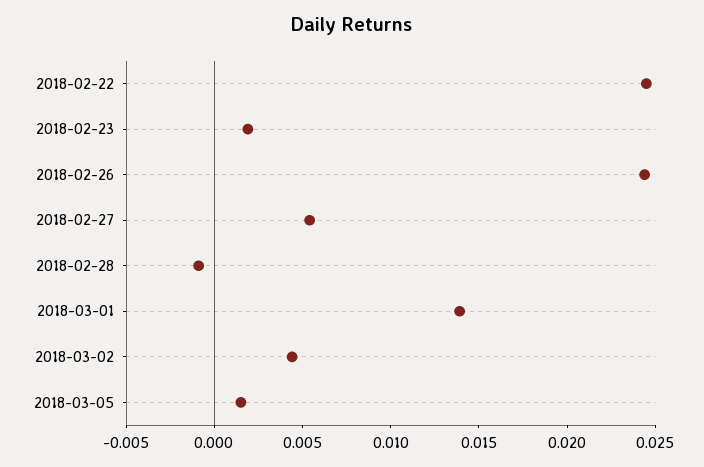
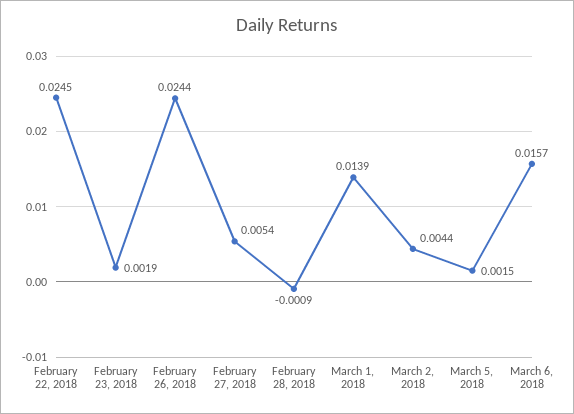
March 6, 2018: none -> 0.0157

